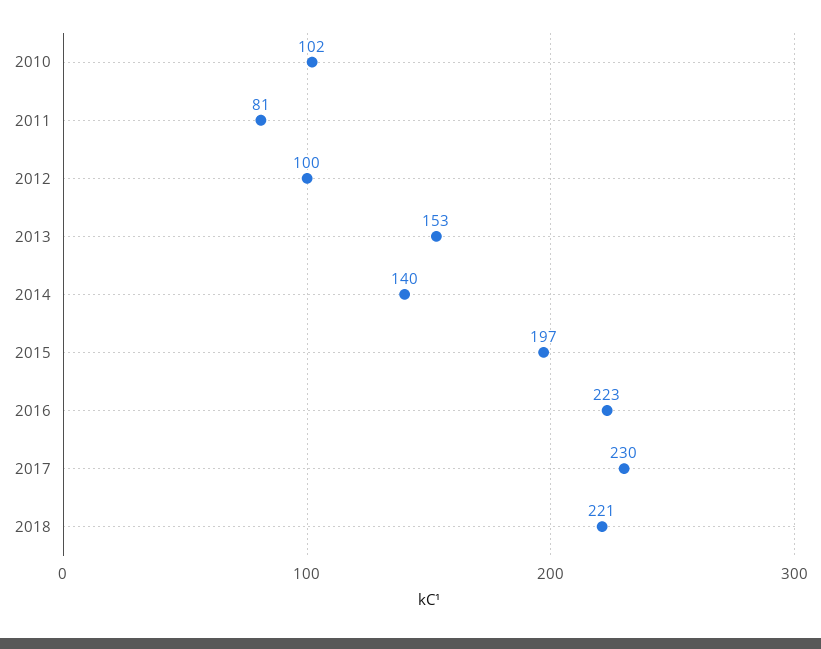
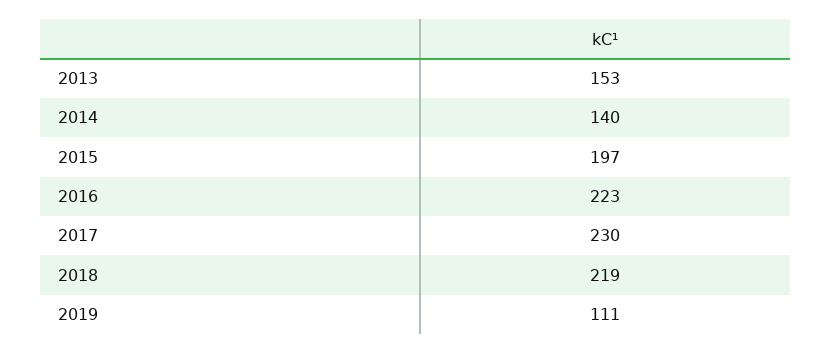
2010: 102 -> none
2011: 81 -> none
2012: 100 -> none
2018: 221 -> 219
2019: none -> 111

